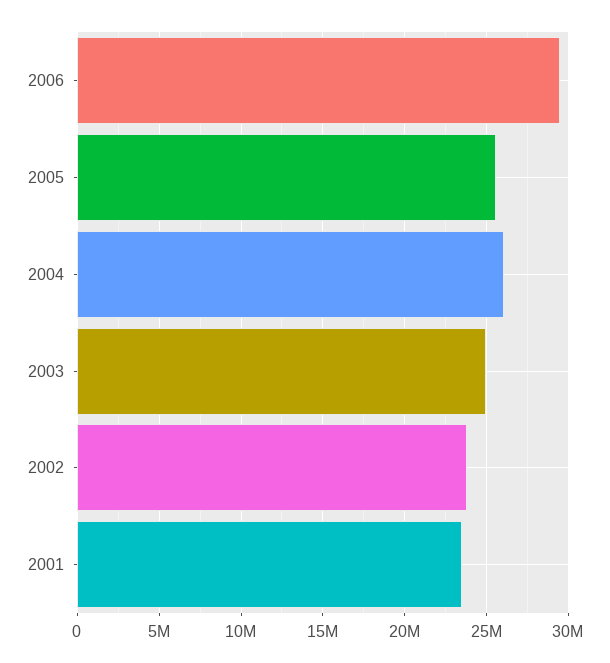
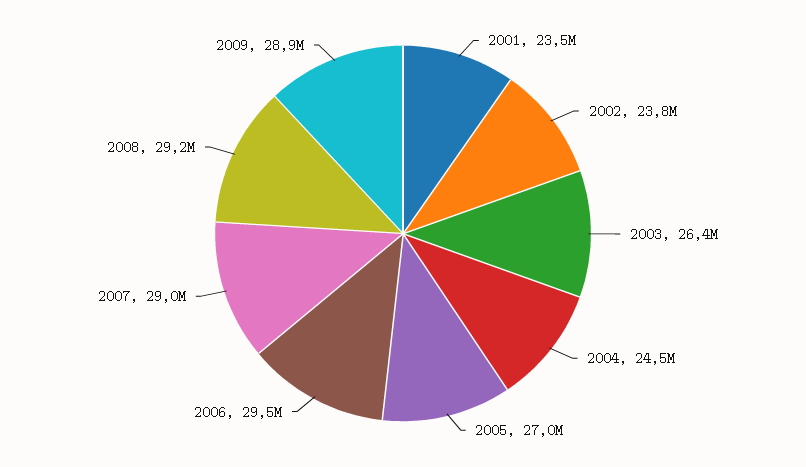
2005: 25500000 -> 27000000
2004: 26000000 -> 24500000
2003: 25000000 -> 26400000
2007: none -> 29000000
2008: none -> 29200000
2009: none -> 28900000

